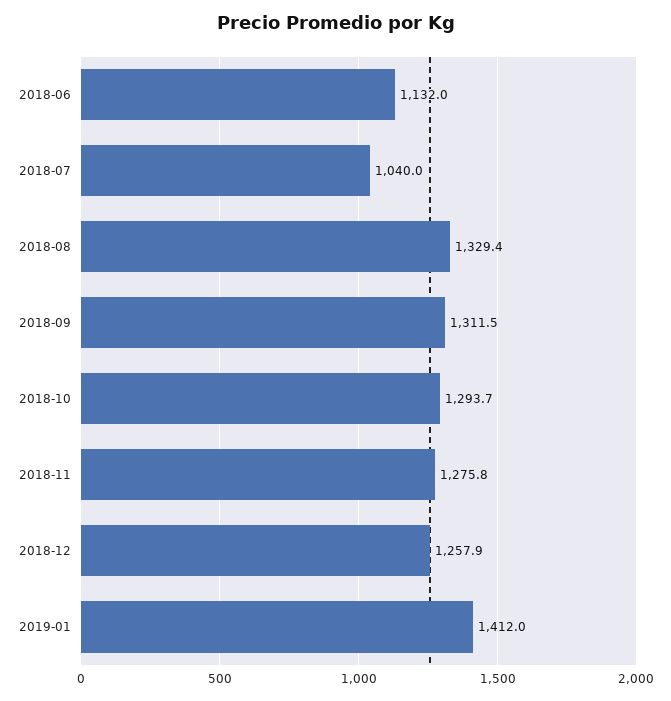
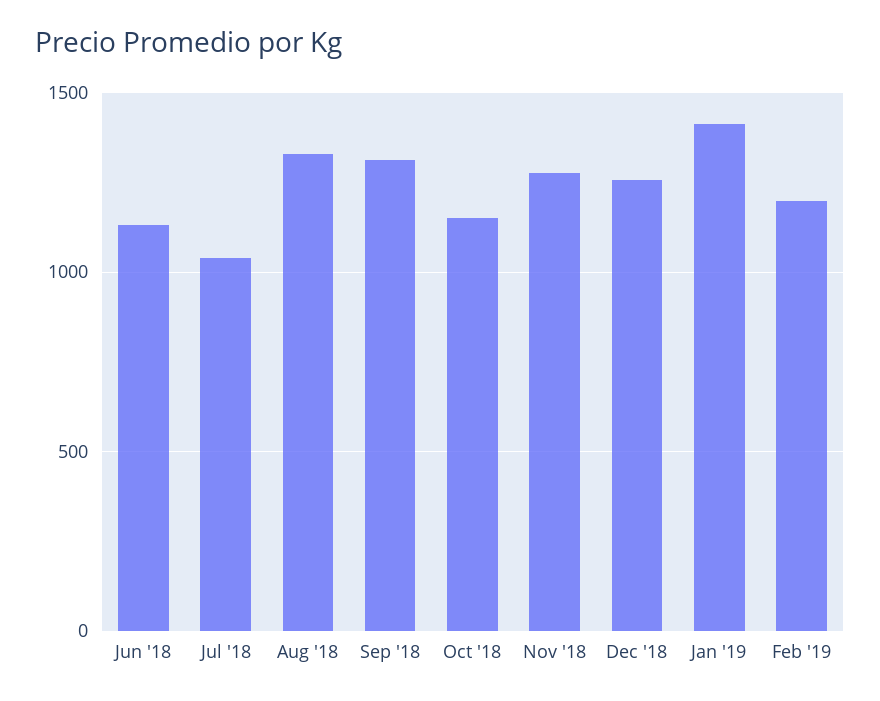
2018-10: 1293.7 -> 1150
Feb '19: none -> 1200

